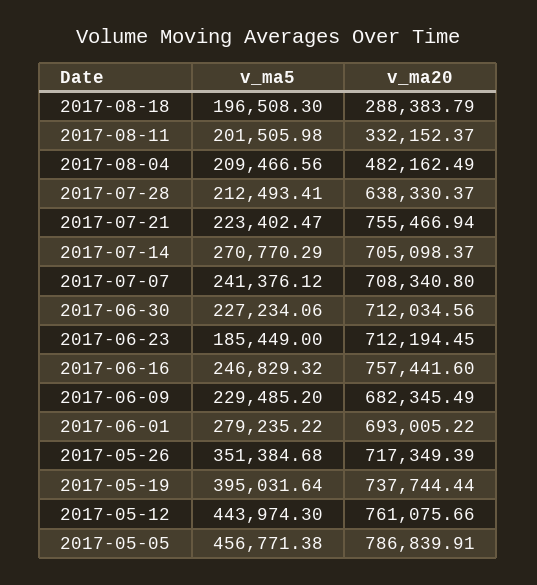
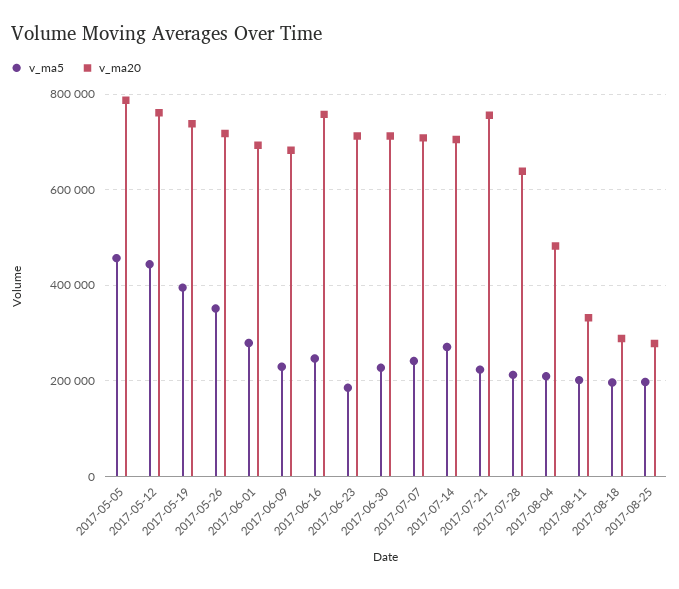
v_ma5, 2017-08-25: none -> 200000
v_ma20, 2017-08-25: none -> 280000

